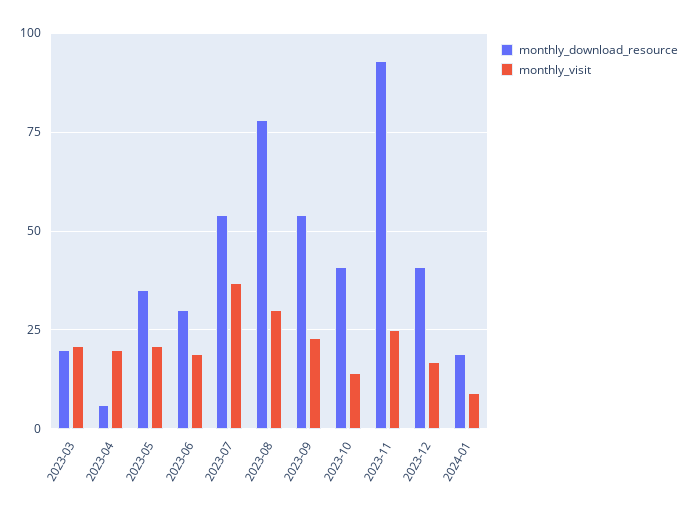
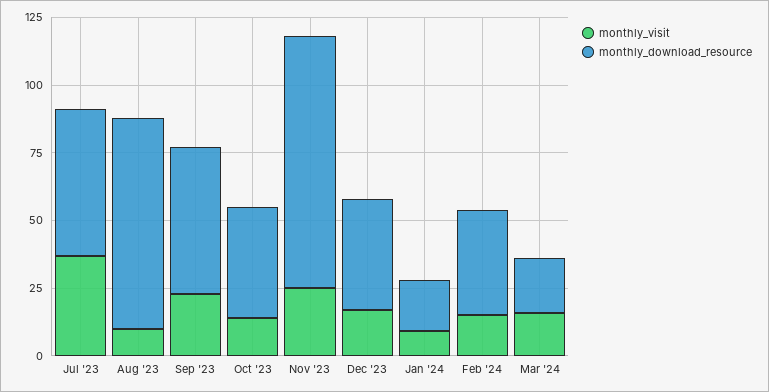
monthly_download_resource, 2023-03: 20 -> none
monthly_visit, 2023-03: 20 -> none
monthly_download_resource, 2023-04: 5 -> none
monthly_visit, 2023-04: 20 -> none
monthly_download_resource, 2023-05: 35 -> none
monthly_visit, 2023-05: 20 -> none
monthly_download_resource, 2023-06: 30 -> none
monthly_visit, 2023-06: 20 -> none
monthly_visit, 2023-08: 30 -> 10
monthly_visit, Feb '24: none -> 15
monthly_download_resource, Feb '24: none -> 40
monthly_visit, Mar '24: none -> 15
monthly_download_resource, Mar '24: none -> 20

